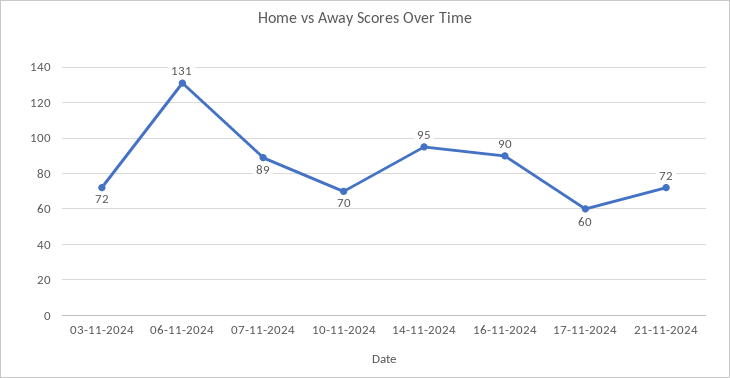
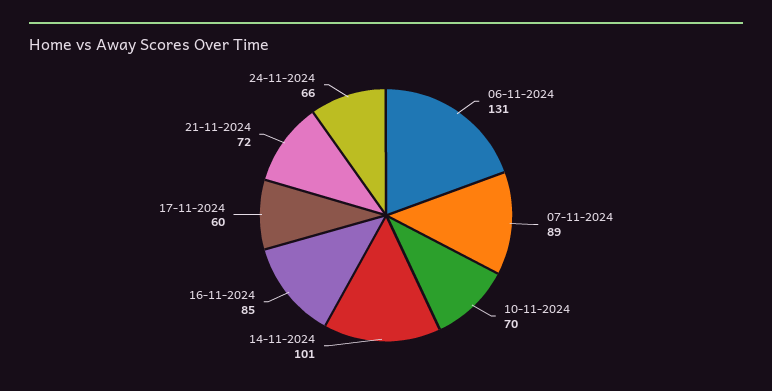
03-11-2024: 72 -> none
14-11-2024: 95 -> 101
16-11-2024: 90 -> 85
24-11-2024: none -> 66

